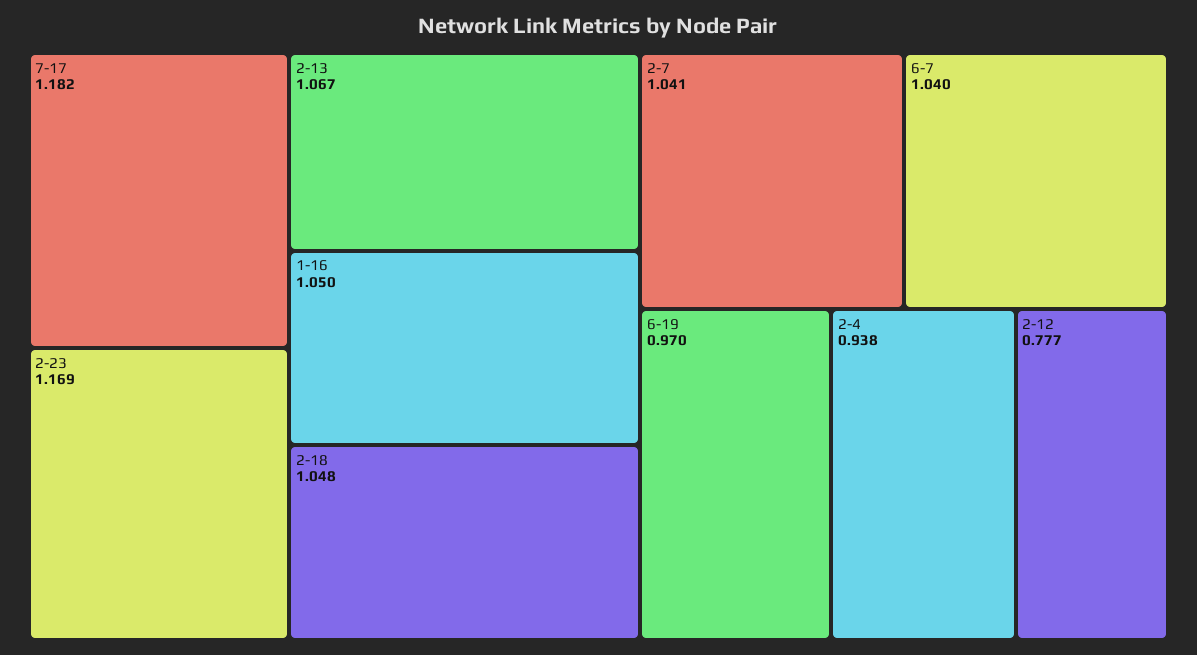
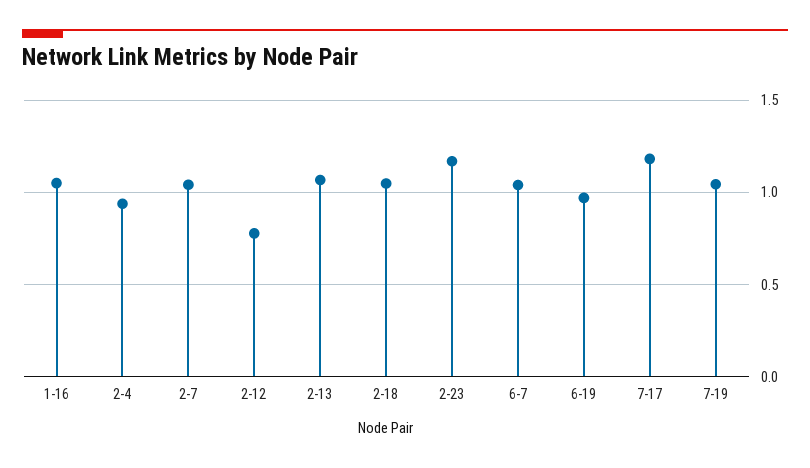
7-19: none -> 1.05

